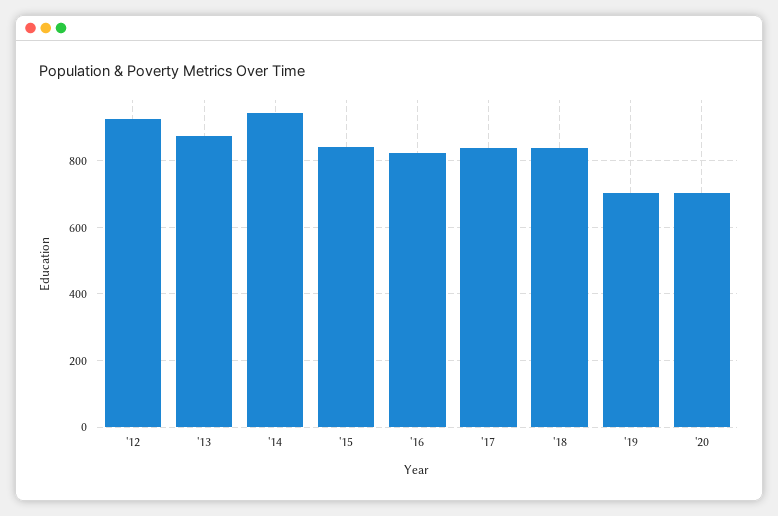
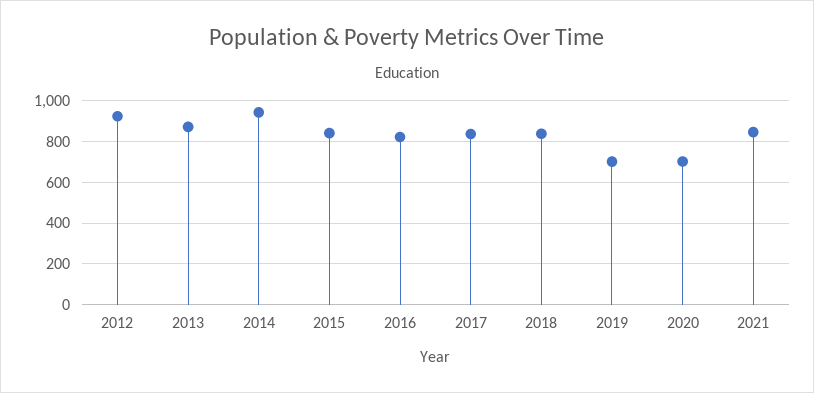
2021: none -> 850

